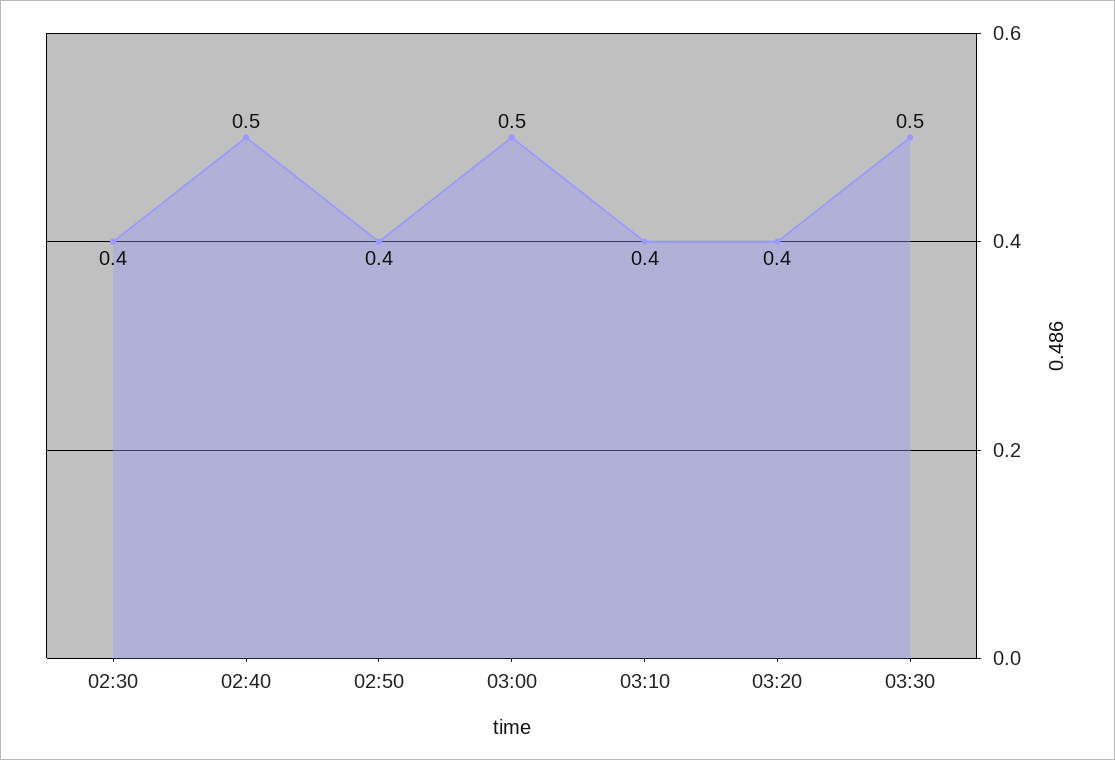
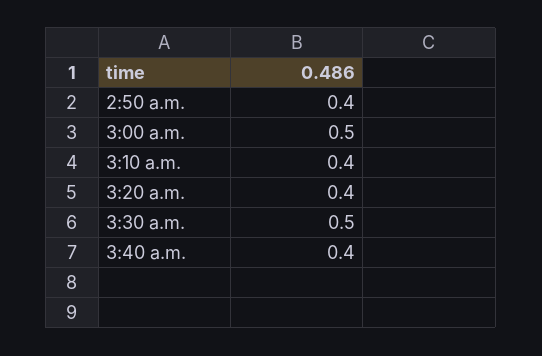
02:30: 0.4 -> none
02:40: 0.5 -> none
3:40 a.m.: none -> 0.4

